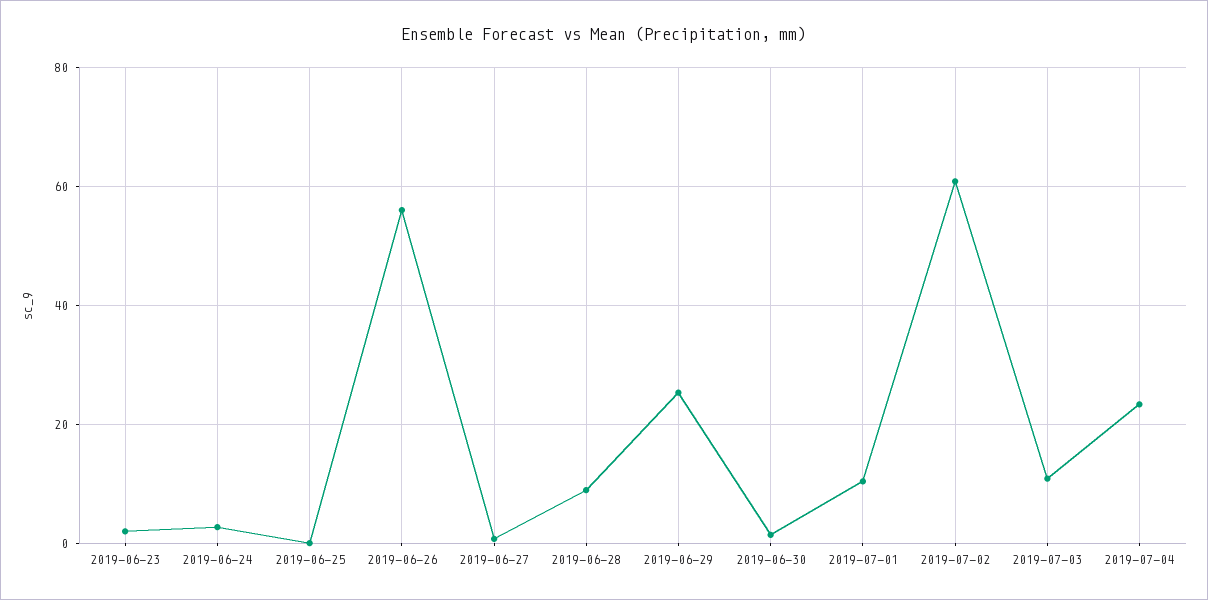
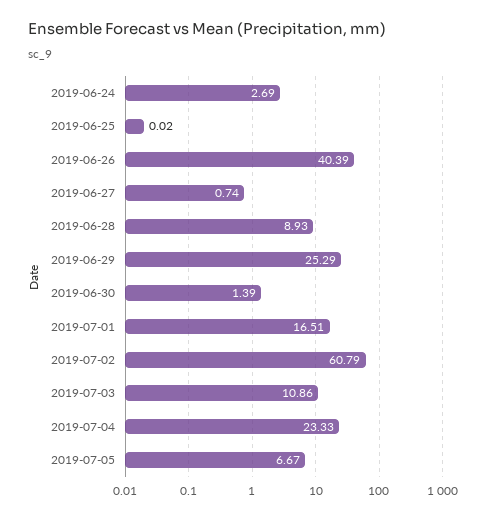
2019-06-23: 2 -> none
2019-06-26: 56 -> 40.39
2019-07-01: 10 -> 16.51
2019-07-05: none -> 6.67

